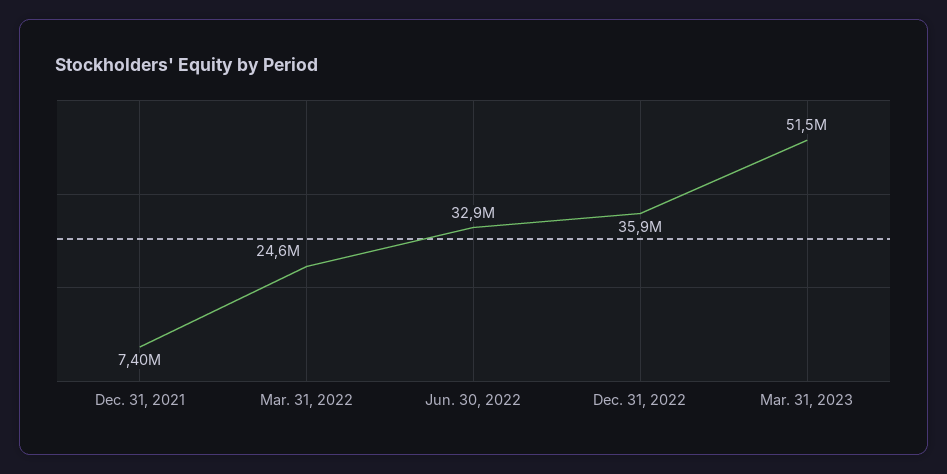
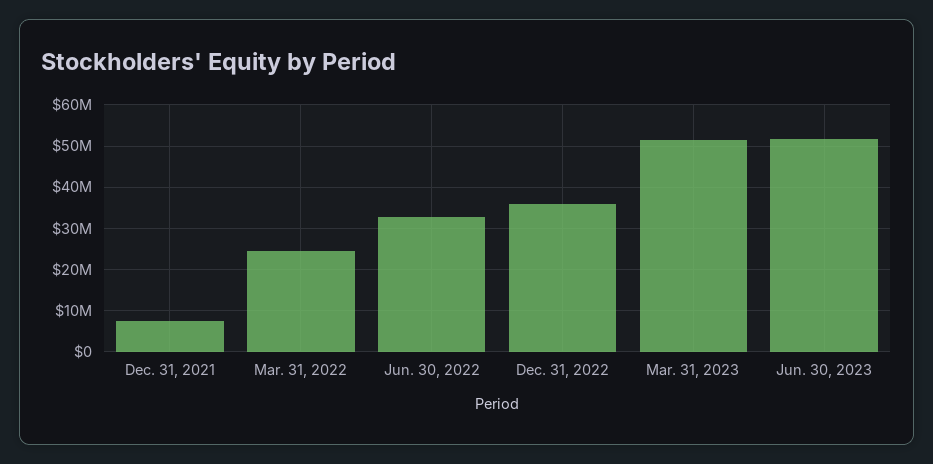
Jun. 30, 2023: none -> 52000000

